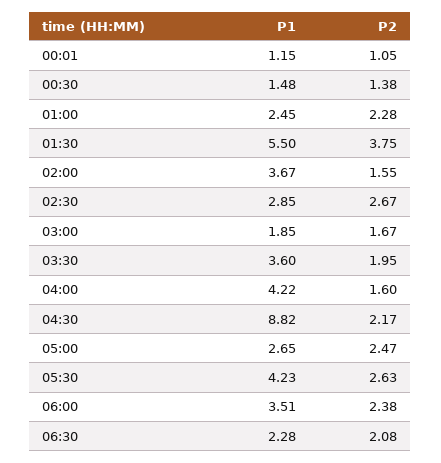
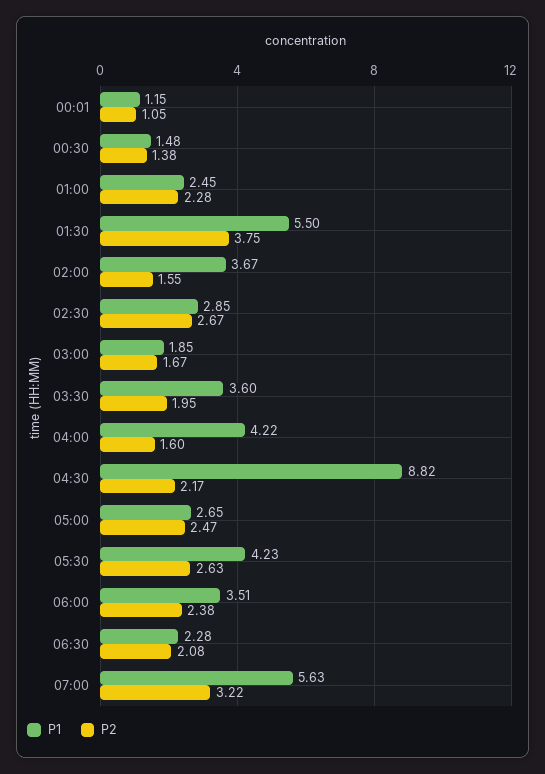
P1, 07:00: none -> 5.63
P2, 07:00: none -> 3.22

